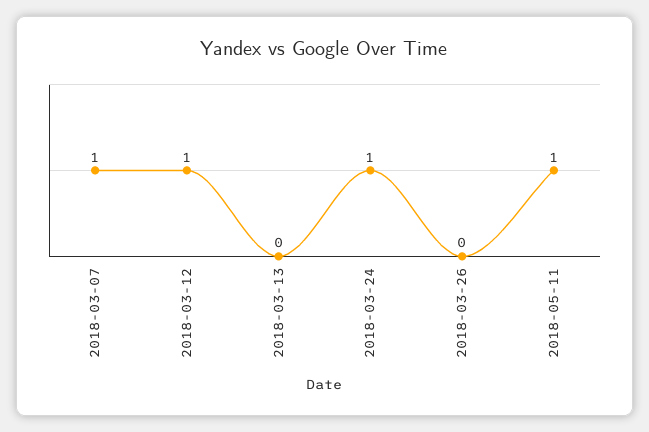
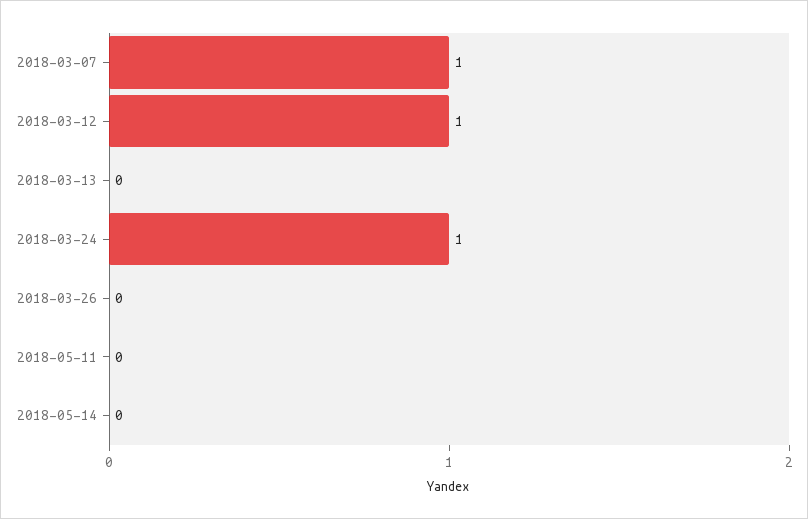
2018-05-11: 1 -> 0
2018-05-14: none -> 0

